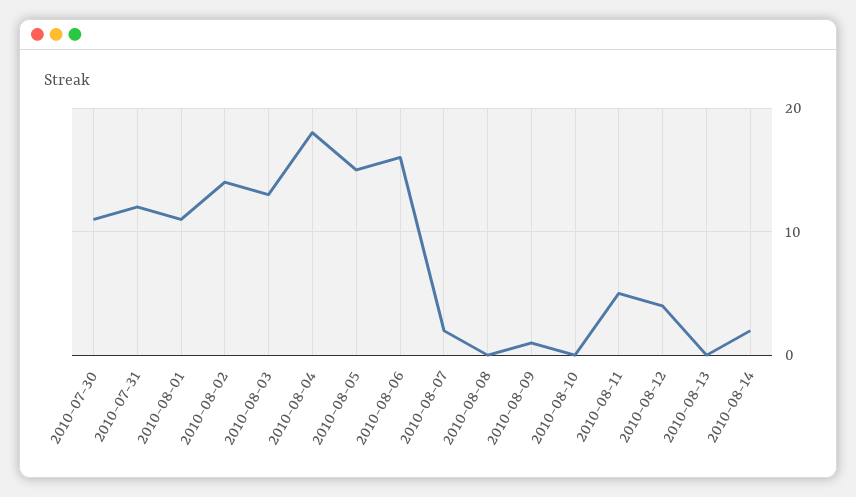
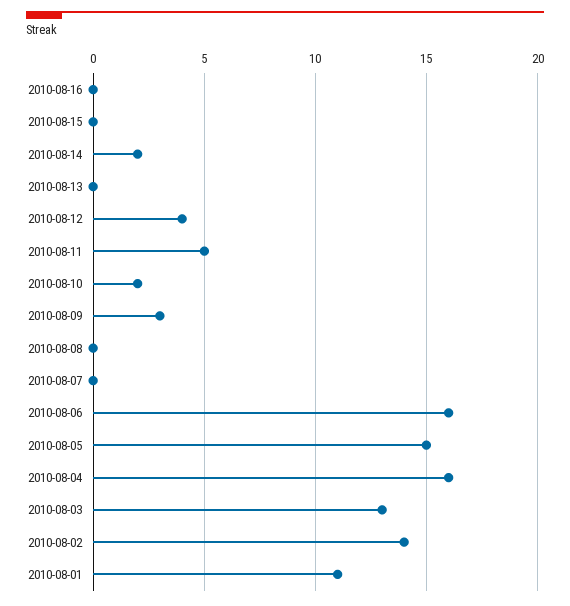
2010-07-30: 11 -> none
2010-07-31: 12 -> none
2010-08-04: 18 -> 16
2010-08-07: 2 -> 0
2010-08-09: 1 -> 3
2010-08-10: 0 -> 2
2010-08-16: none -> 0
2010-08-15: none -> 0

